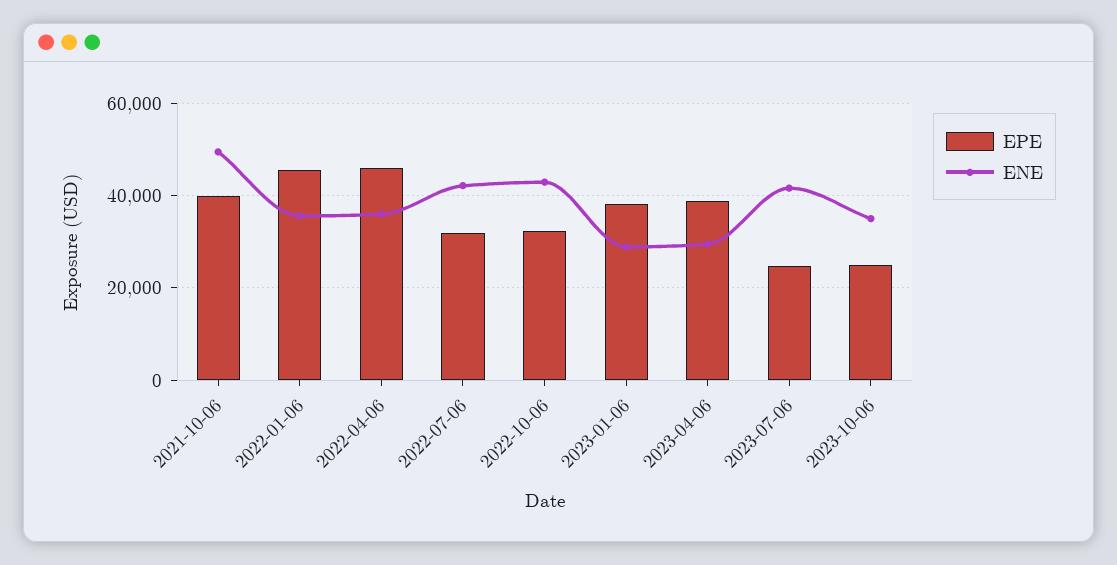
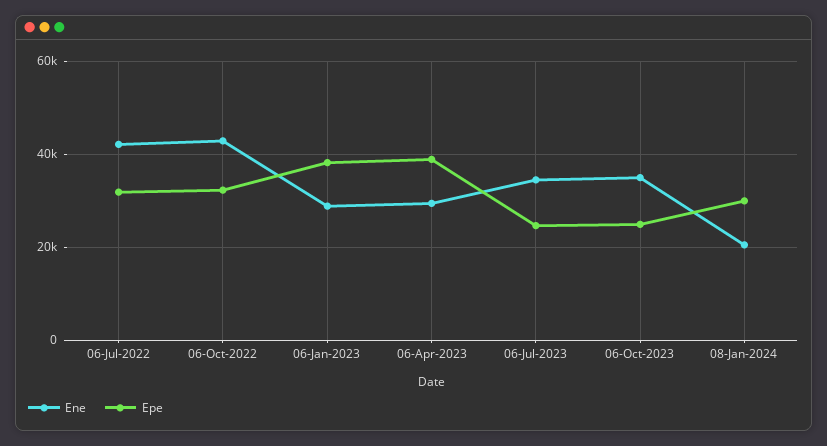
EPE, 2021-10-06: 40000 -> none
ENE, 2021-10-06: 50000 -> none
EPE, 2022-01-06: 46000 -> none
ENE, 2022-01-06: 36000 -> none
EPE, 2022-04-06: 46000 -> none
ENE, 2022-04-06: 36000 -> none
ENE, 2023-07-06: 42000 -> 34000
ENE, 08-Jan-2024: none -> 20000
EPE, 08-Jan-2024: none -> 30000

